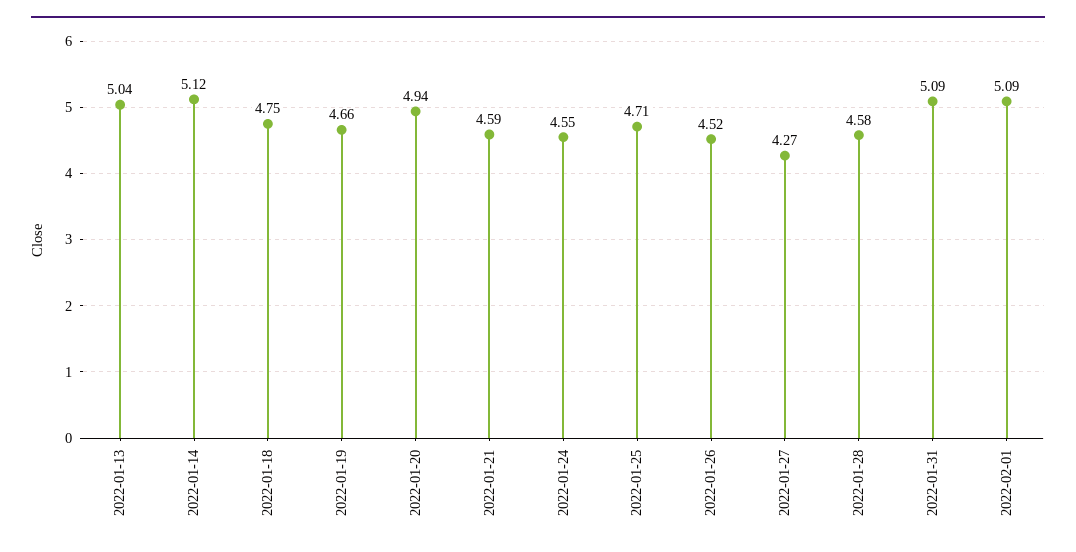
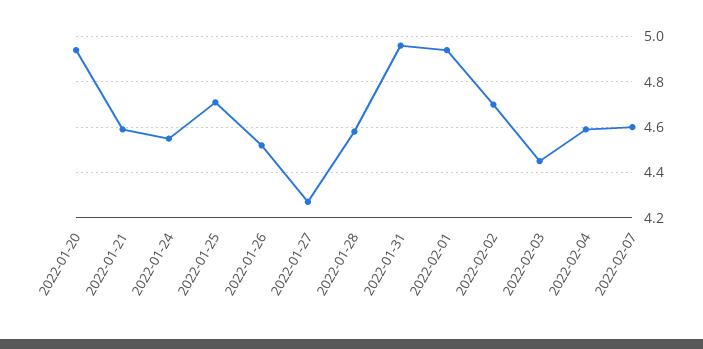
2022-01-13: 5.04 -> none
2022-01-14: 5.12 -> none
2022-01-18: 4.75 -> none
2022-01-19: 4.66 -> none
2022-01-31: 5.09 -> 4.95
2022-02-01: 5.09 -> 4.95
2022-02-02: none -> 4.7
2022-02-03: none -> 4.45
2022-02-04: none -> 4.6
2022-02-07: none -> 4.6

